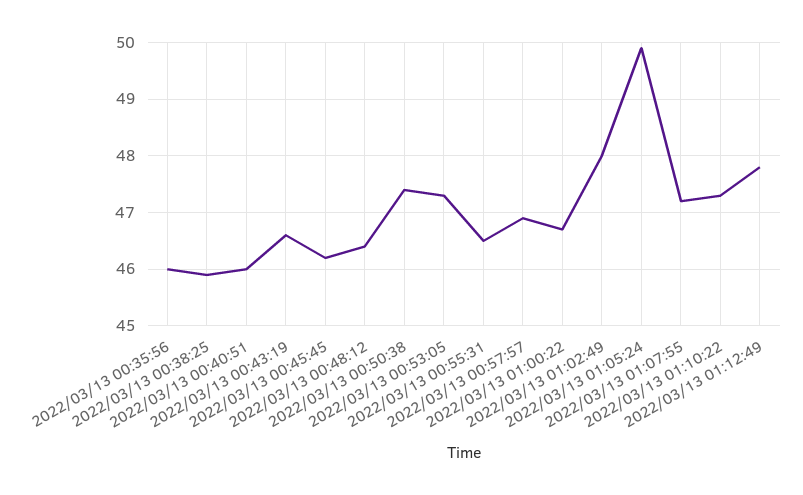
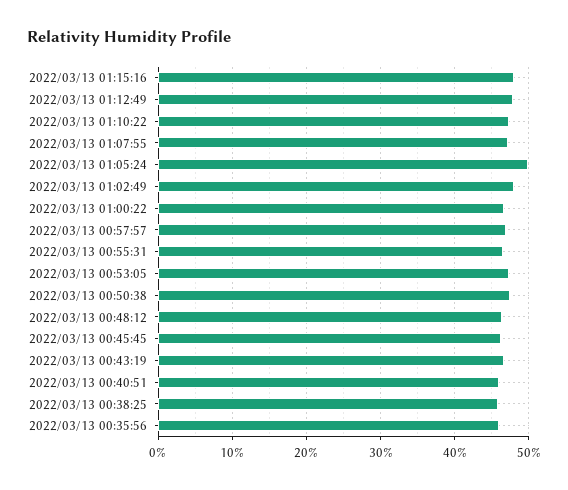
2022/03/13 01:15:16: none -> 48

